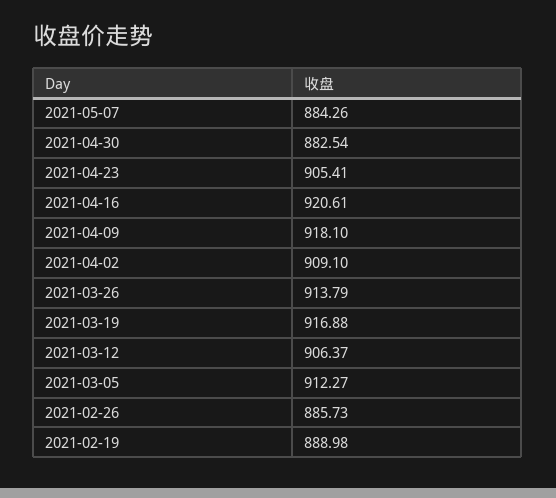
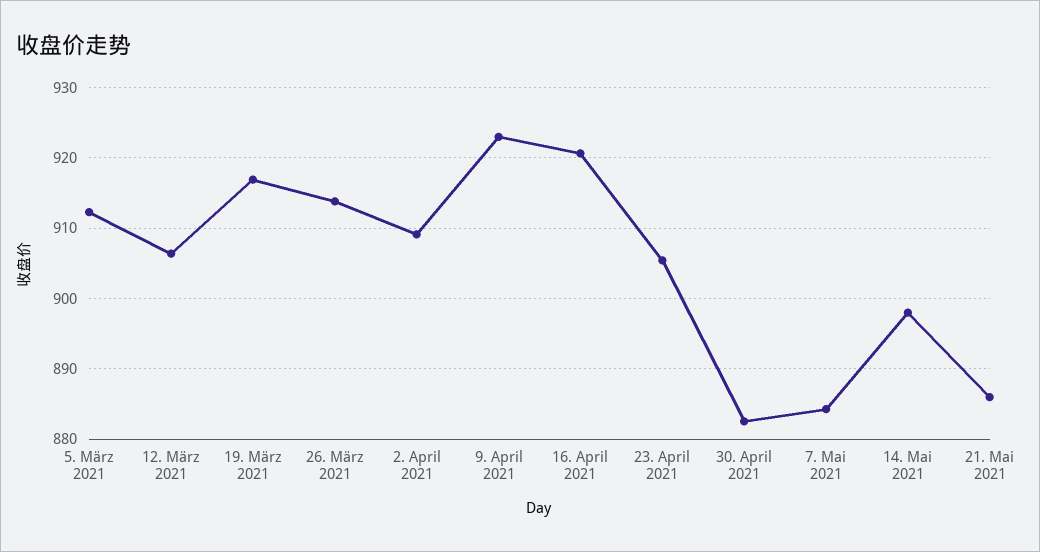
2021-04-09: 918.1 -> 923
2021-02-26: 885.73 -> none
2021-02-19: 888.98 -> none
14. Mai 2021: none -> 898
21. Mai 2021: none -> 886

